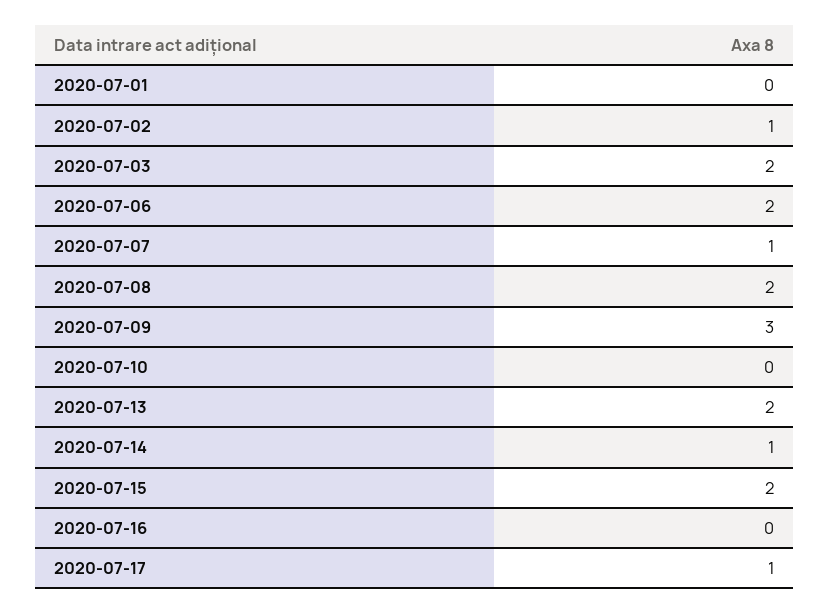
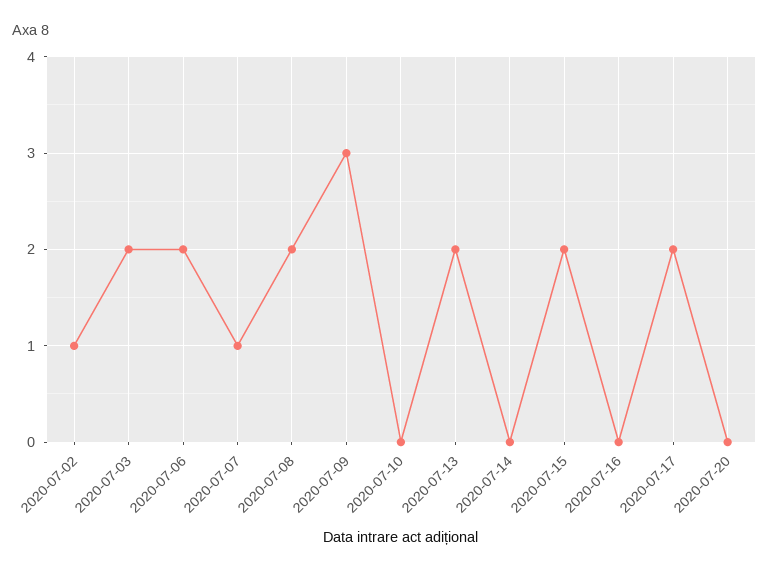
2020-07-01: 0 -> none
2020-07-14: 1 -> 0
2020-07-17: 1 -> 2
2020-07-20: none -> 0

